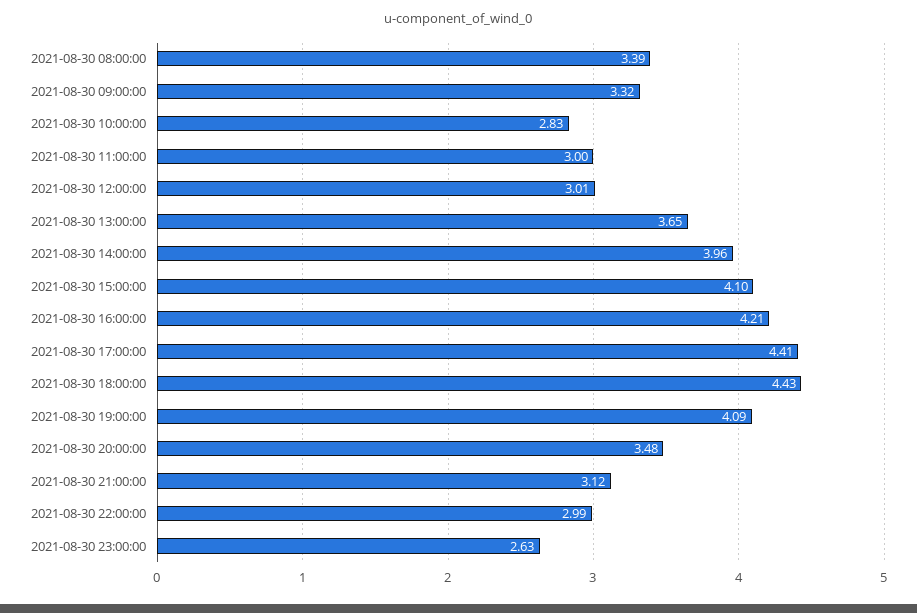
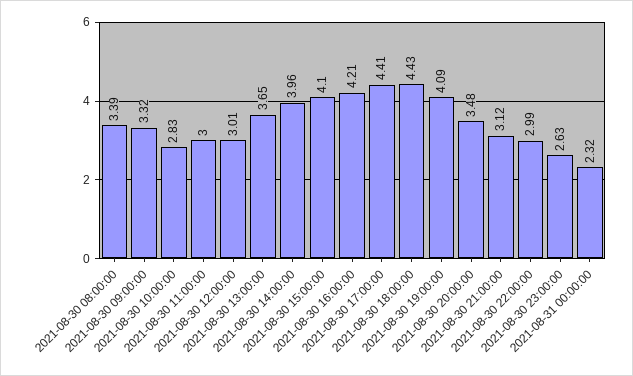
2021-08-31 00:00:00: none -> 2.32

